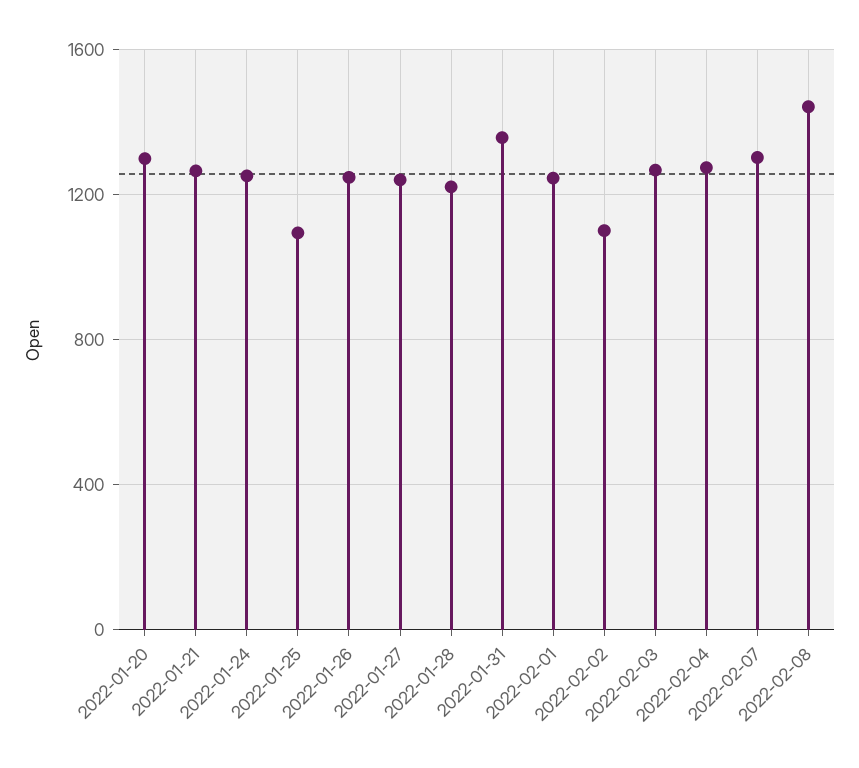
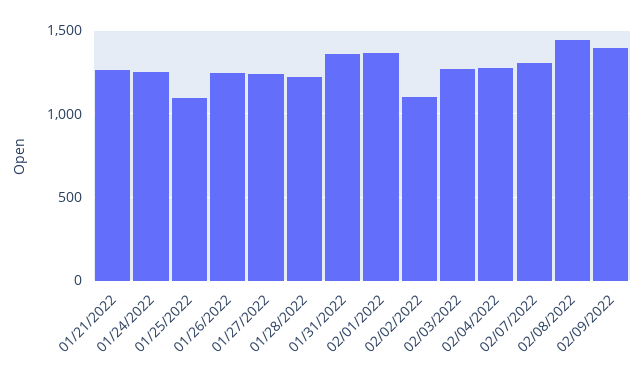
2022-01-20: 1300 -> none
2022-02-01: 1250 -> 1350
02/09/2022: none -> 1400

